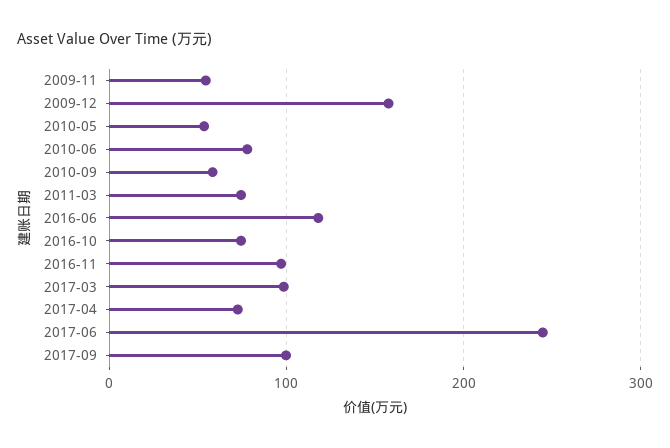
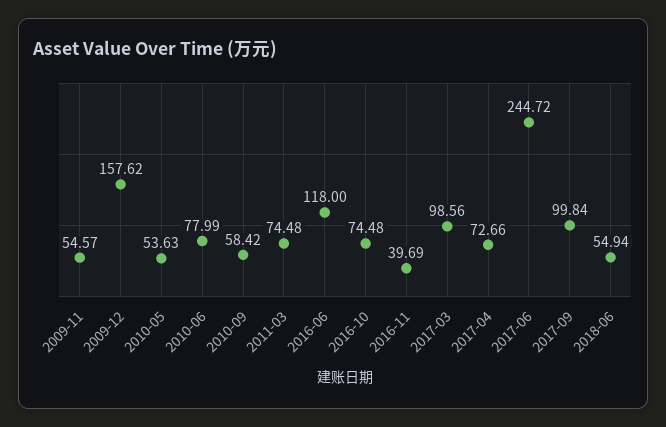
2016-11: 100 -> 39.69
2018-06: none -> 54.94

